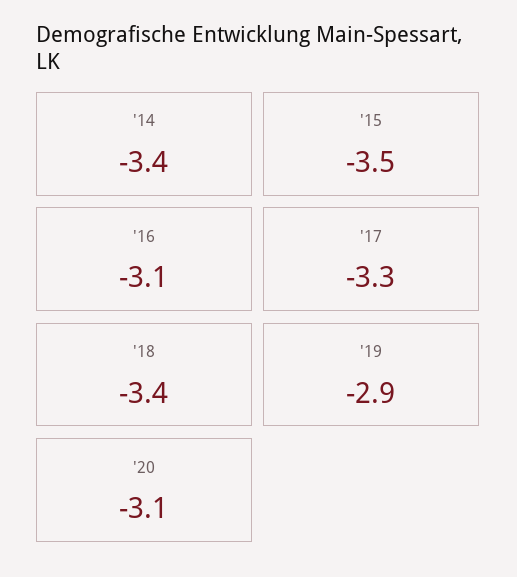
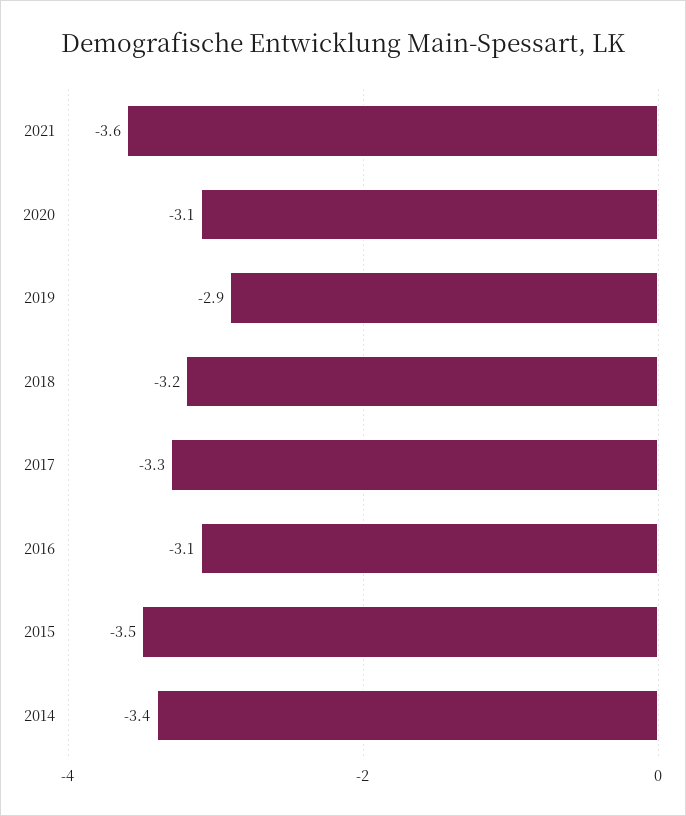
'18: -3.4 -> -3.2
2021: none -> -3.6

